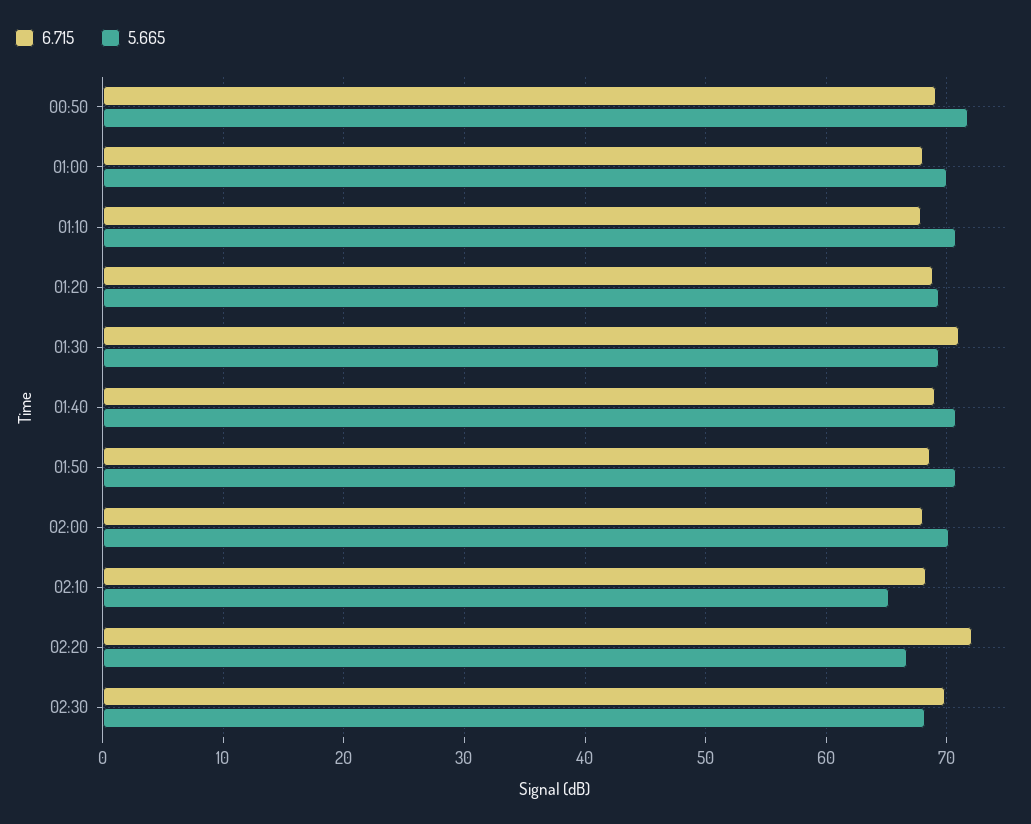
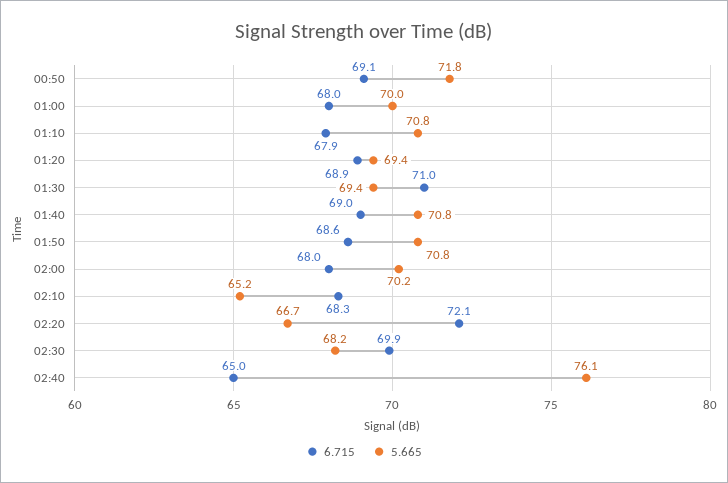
6.715, 02:40: none -> 65
5.665, 02:40: none -> 76.1

